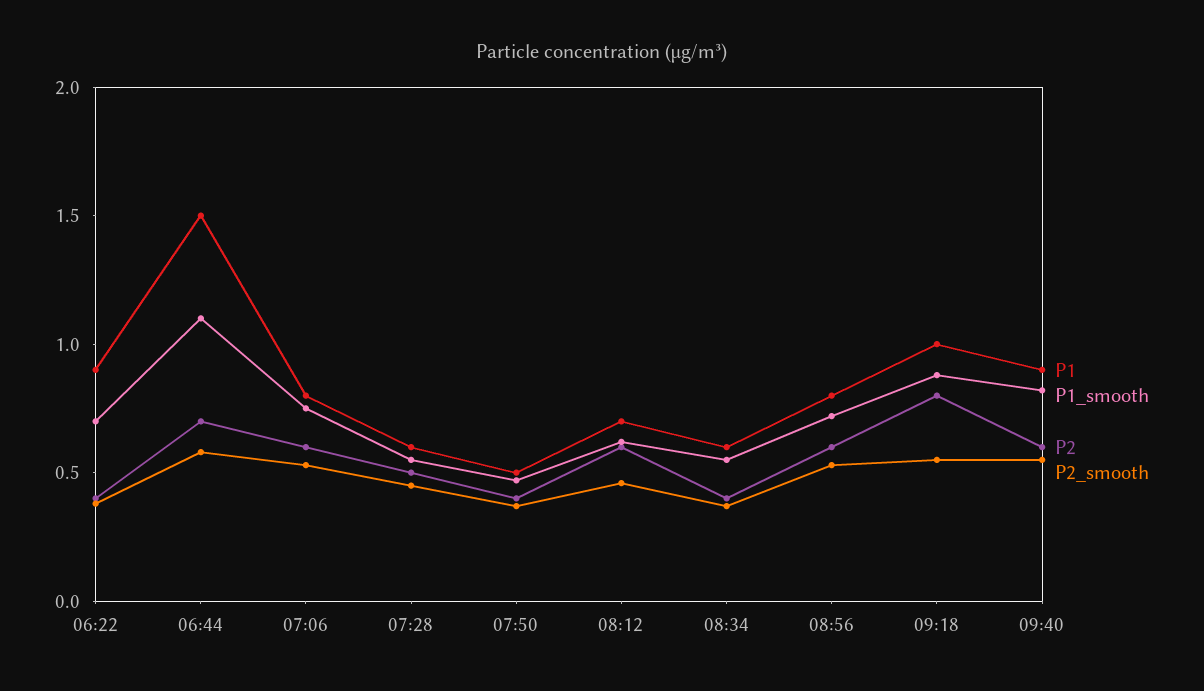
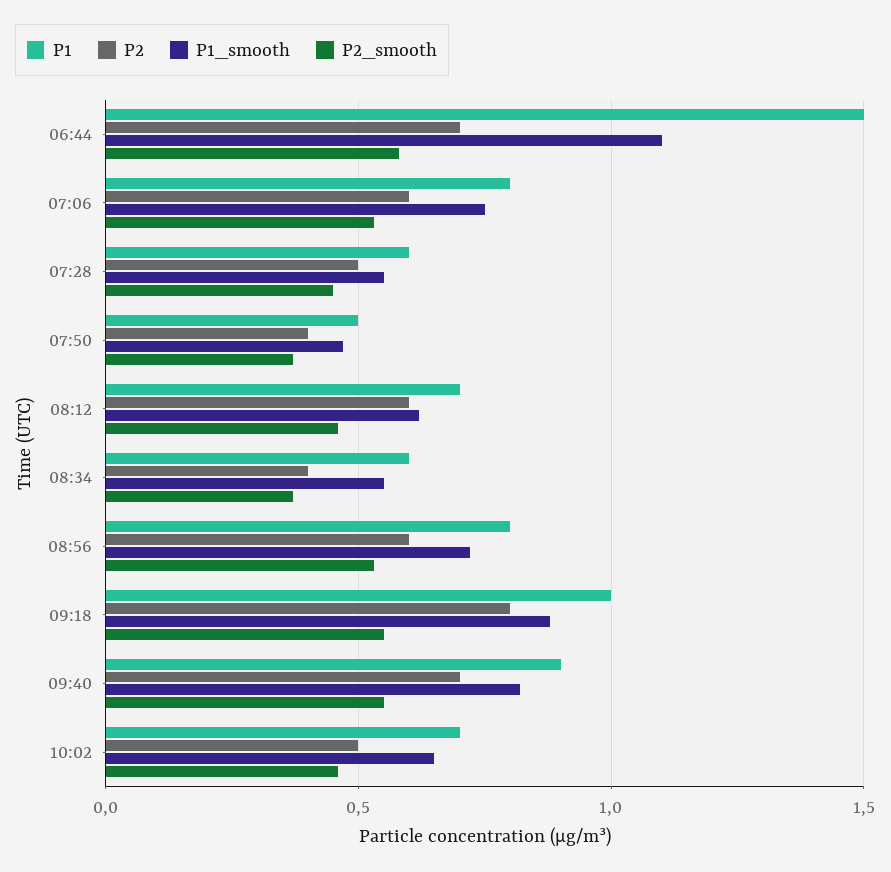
P1, 06:22: 0.9 -> none
P1_smooth, 06:22: 0.7 -> none
P2, 06:22: 0.4 -> none
P2_smooth, 06:22: 0.4 -> none
P2, 09:40: 0.6 -> 0.7
P1, 10:02: none -> 0.7
P2, 10:02: none -> 0.5
P1_smooth, 10:02: none -> 0.65
P2_smooth, 10:02: none -> 0.45

